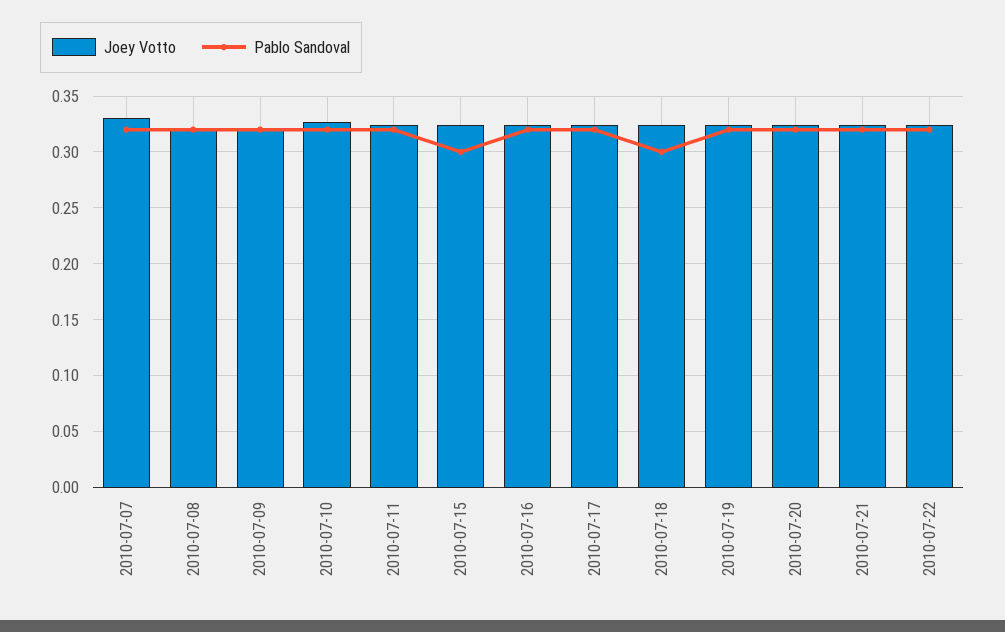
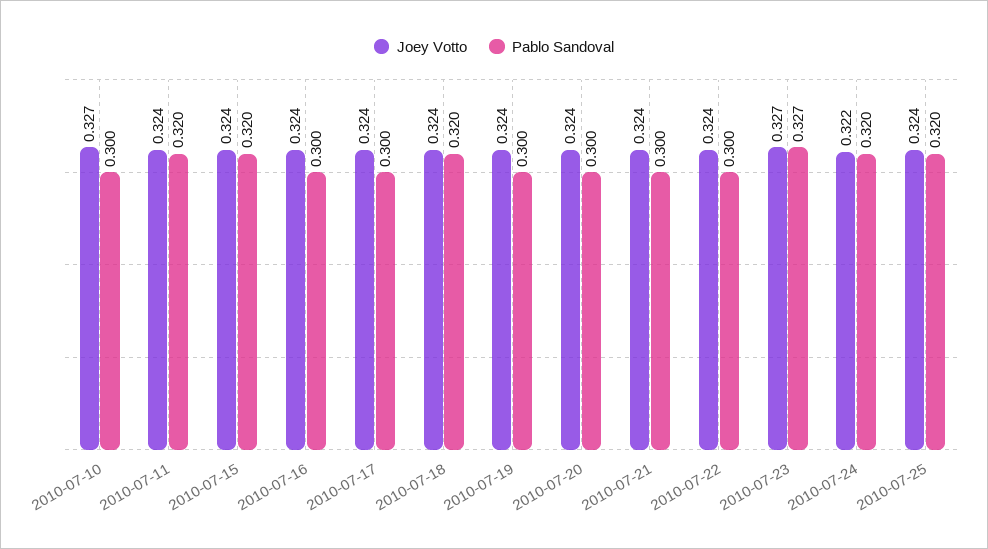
Joey Votto, 2010-07-07: 0.33 -> none
Pablo Sandoval, 2010-07-07: 0.32 -> none
Joey Votto, 2010-07-08: 0.32 -> none
Pablo Sandoval, 2010-07-08: 0.32 -> none
Joey Votto, 2010-07-09: 0.32 -> none
Pablo Sandoval, 2010-07-09: 0.32 -> none
Pablo Sandoval, 2010-07-10: 0.32 -> 0.3
Pablo Sandoval, 2010-07-15: 0.3 -> 0.32
Pablo Sandoval, 2010-07-16: 0.32 -> 0.3
Pablo Sandoval, 2010-07-17: 0.32 -> 0.3
Pablo Sandoval, 2010-07-18: 0.3 -> 0.32
Pablo Sandoval, 2010-07-19: 0.32 -> 0.3
Pablo Sandoval, 2010-07-20: 0.32 -> 0.3
Pablo Sandoval, 2010-07-21: 0.32 -> 0.3
Pablo Sandoval, 2010-07-22: 0.32 -> 0.3
Joey Votto, 2010-07-23: none -> 0.327
Pablo Sandoval, 2010-07-23: none -> 0.327
Joey Votto, 2010-07-24: none -> 0.322
Pablo Sandoval, 2010-07-24: none -> 0.32
Joey Votto, 2010-07-25: none -> 0.324
Pablo Sandoval, 2010-07-25: none -> 0.32

